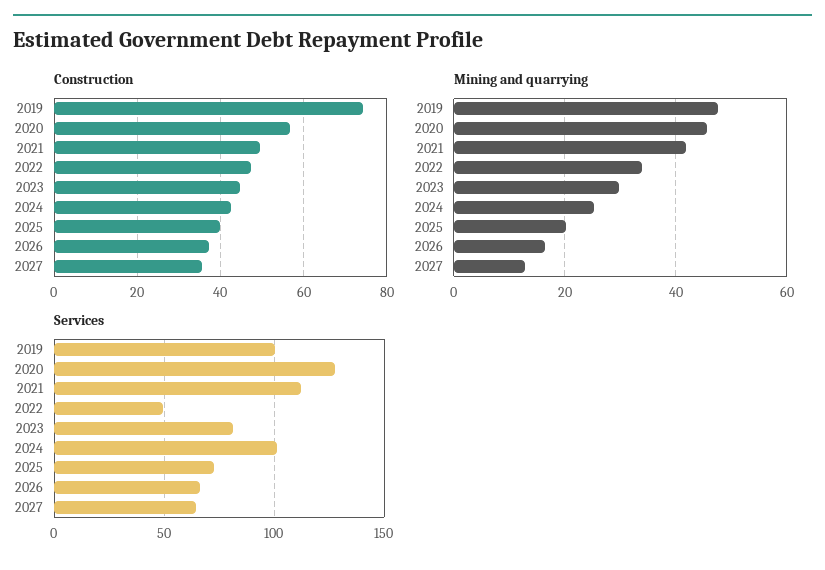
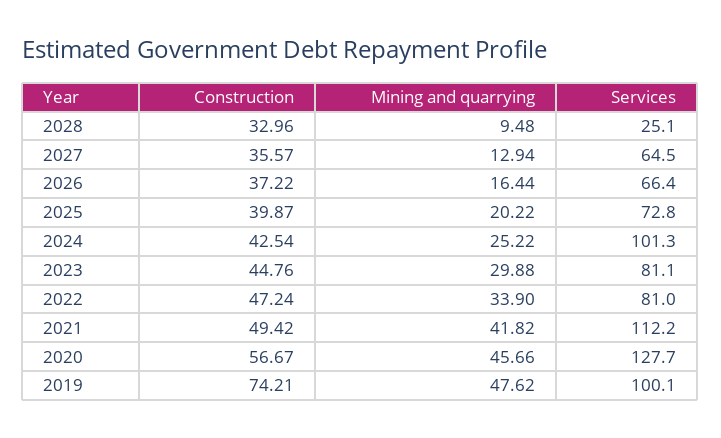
Services, 2022: 50 -> 81
Construction, 2028: none -> 32.96
Mining and quarrying, 2028: none -> 9.48
Services, 2028: none -> 25.1

